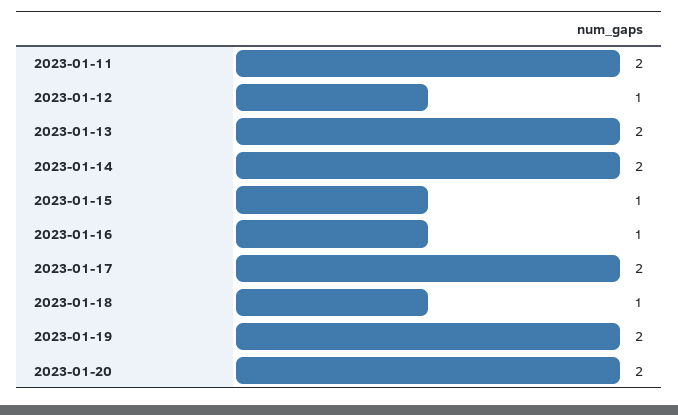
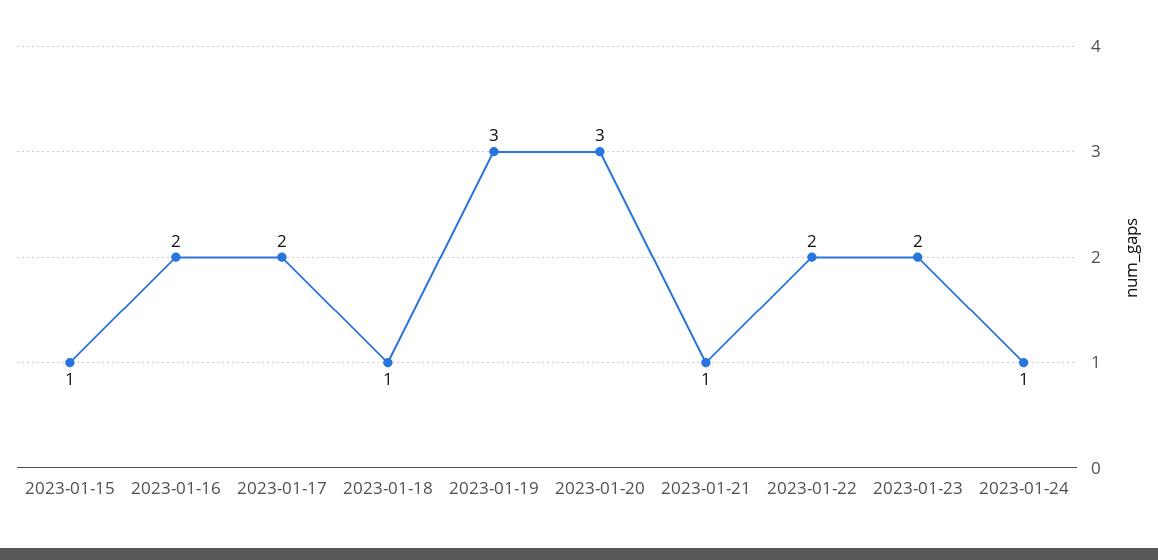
2023-01-11: 2 -> none
2023-01-12: 1 -> none
2023-01-13: 2 -> none
2023-01-14: 2 -> none
2023-01-16: 1 -> 2
2023-01-19: 2 -> 3
2023-01-20: 2 -> 3
2023-01-21: none -> 1
2023-01-22: none -> 2
2023-01-23: none -> 2
2023-01-24: none -> 1

